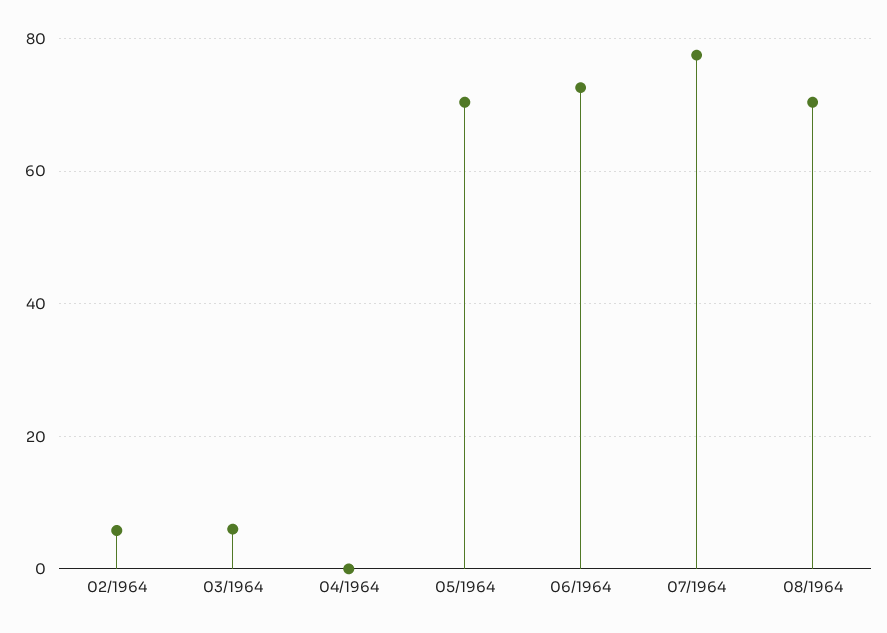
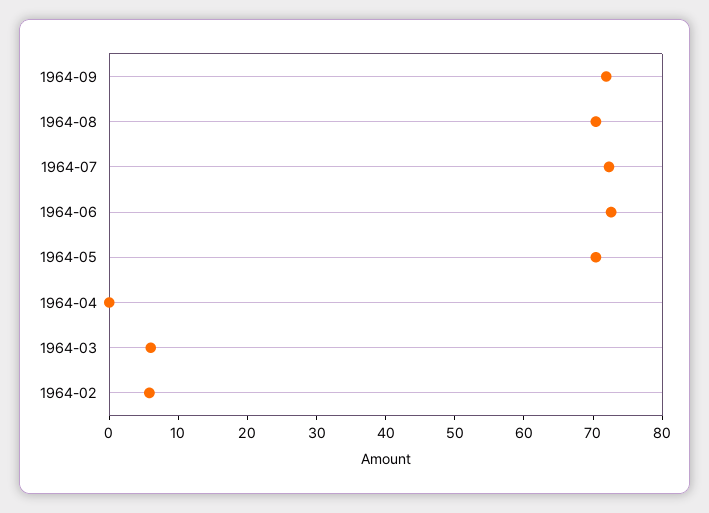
07/1964: 78 -> 72
1964-09: none -> 72

